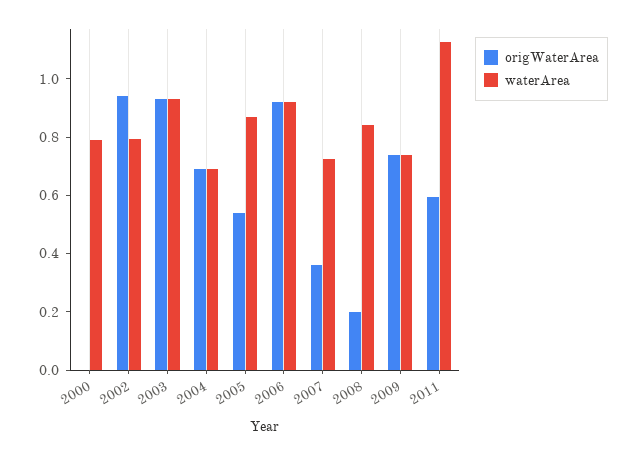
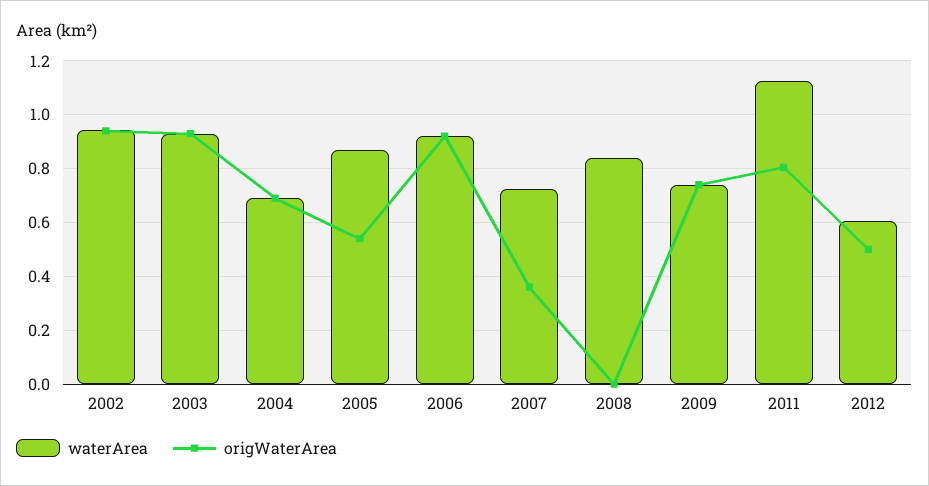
origWaterArea, 2000: 0 -> none
waterArea, 2000: 0.8 -> none
waterArea, 2002: 0.8 -> 0.95
origWaterArea, 2008: 0.2 -> 0
origWaterArea, 2011: 0.6 -> 0.8
waterArea, 2012: none -> 0.6
origWaterArea, 2012: none -> 0.5

